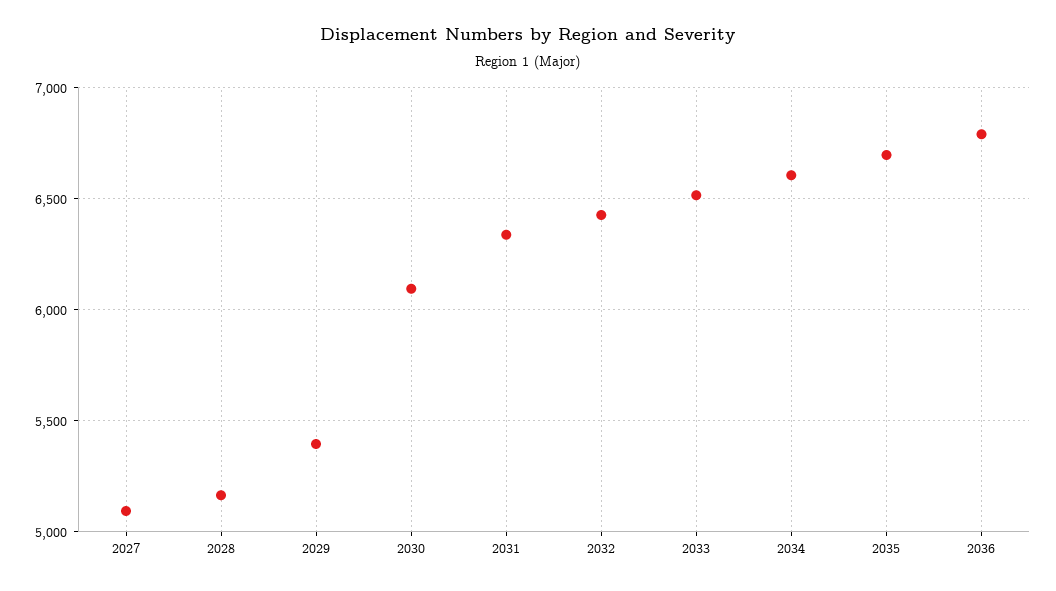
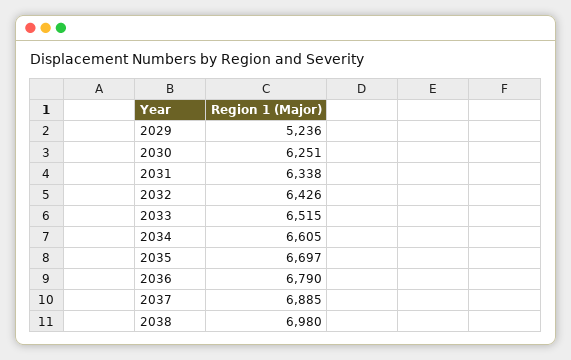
2027: 5100 -> none
2028: 5150 -> none
2029: 5400 -> 5236
2030: 6100 -> 6251
2037: none -> 6885
2038: none -> 6980

